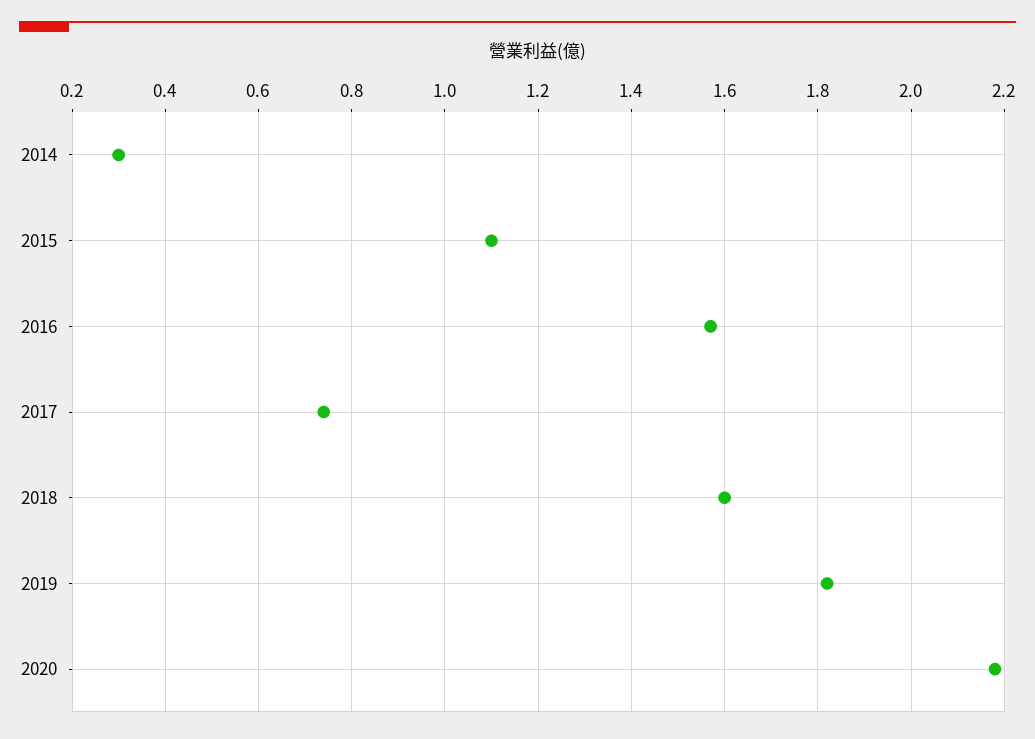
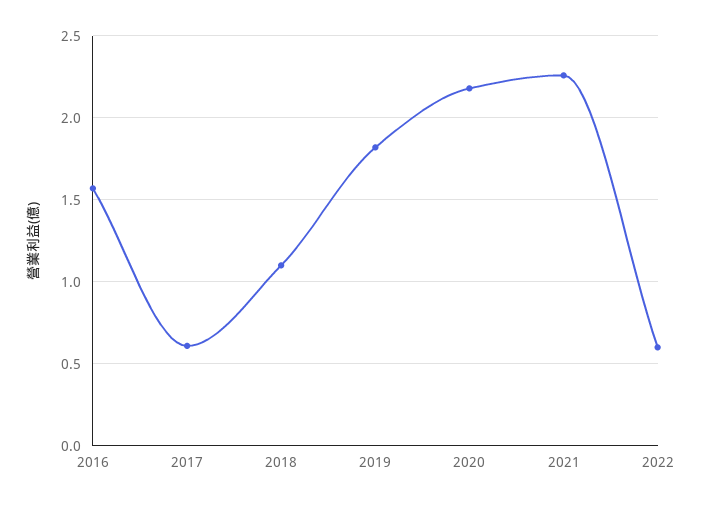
2014: 0.3 -> none
2015: 1.1 -> none
2017: 0.75 -> 0.6
2018: 1.6 -> 1.1
2021: none -> 2.25
2022: none -> 0.6

